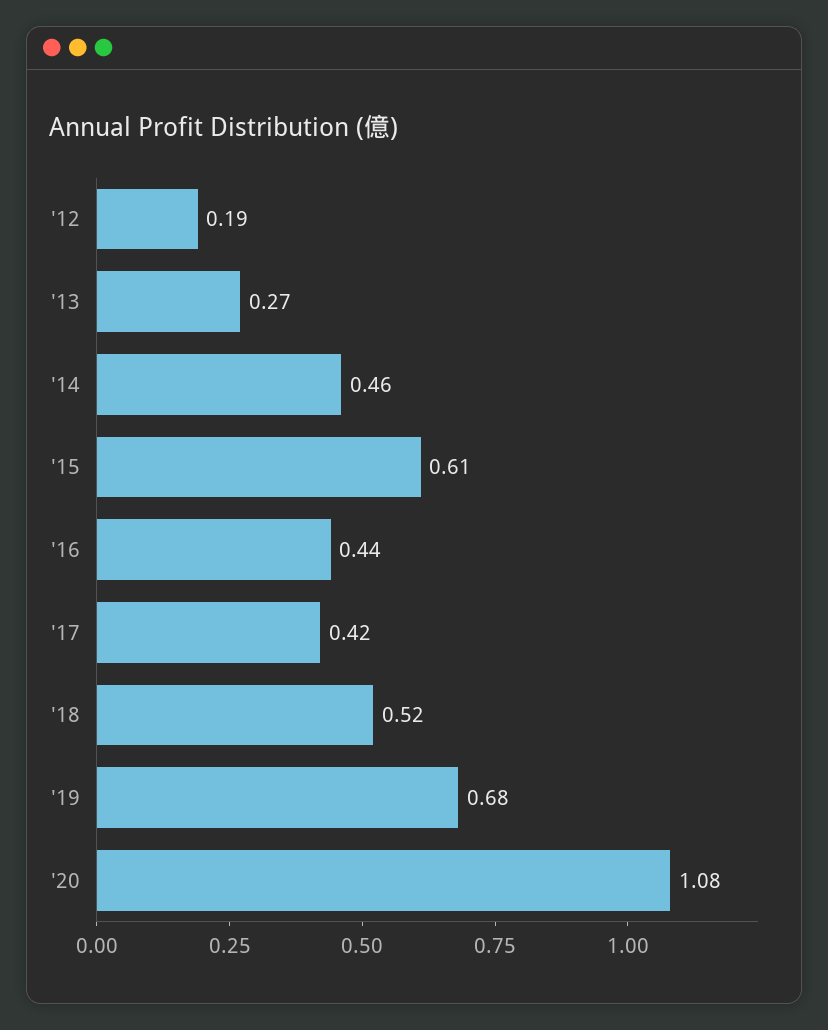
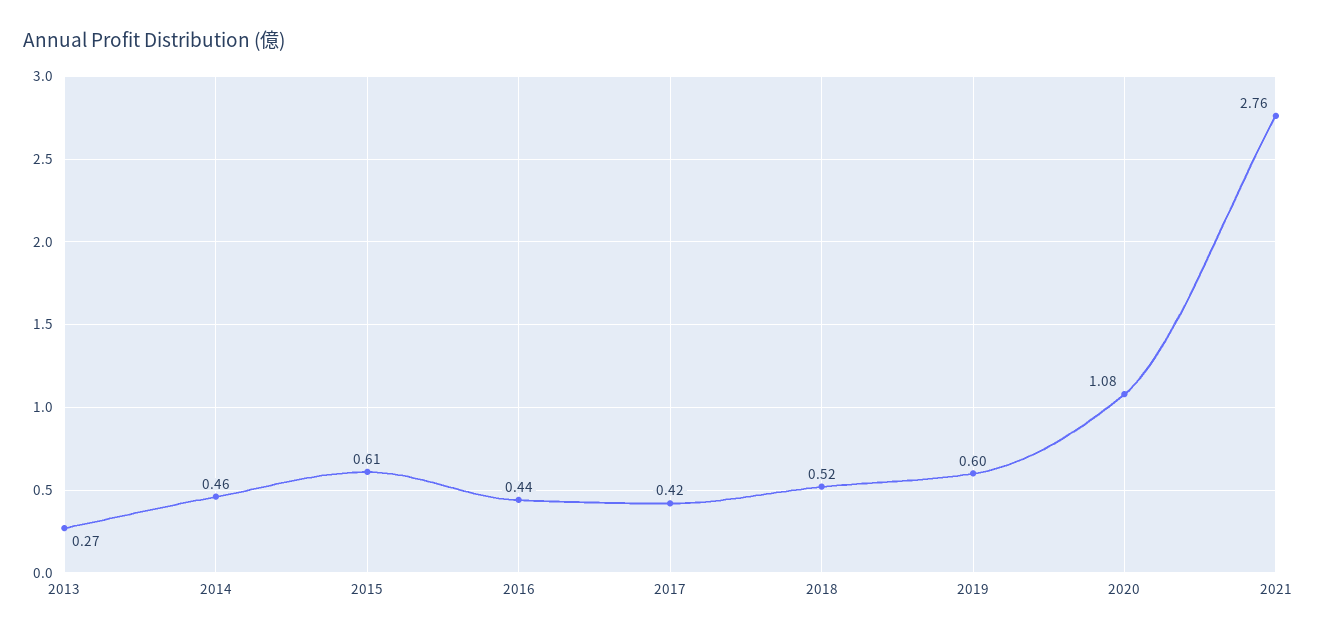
'12: 0.19 -> none
'19: 0.68 -> 0.6
2021: none -> 2.76

